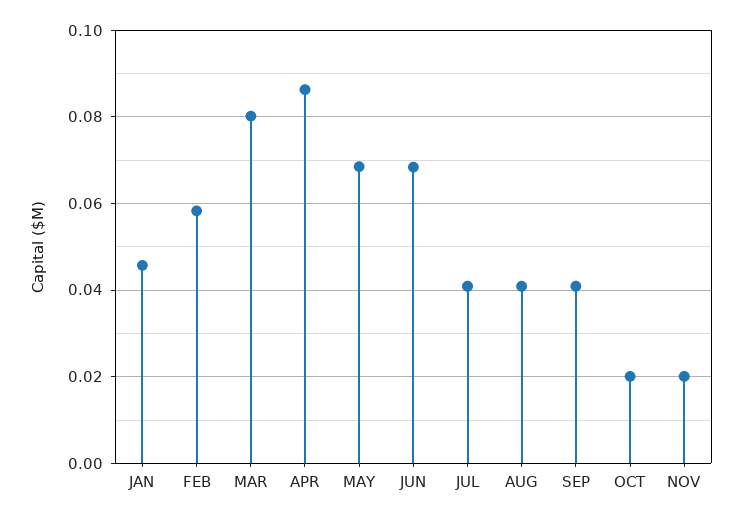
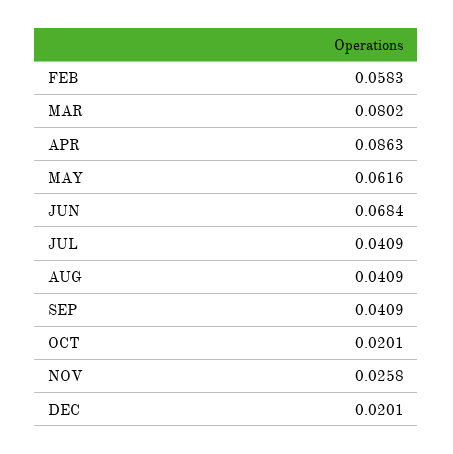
JAN: 0.046 -> none
MAY: 0.068 -> 0.0616
NOV: 0.02 -> 0.0258
DEC: none -> 0.0201

